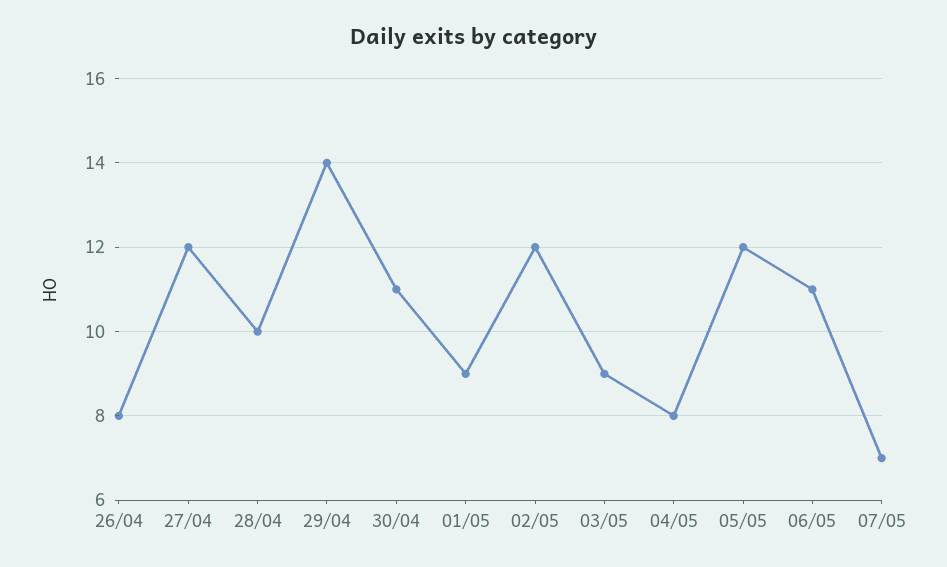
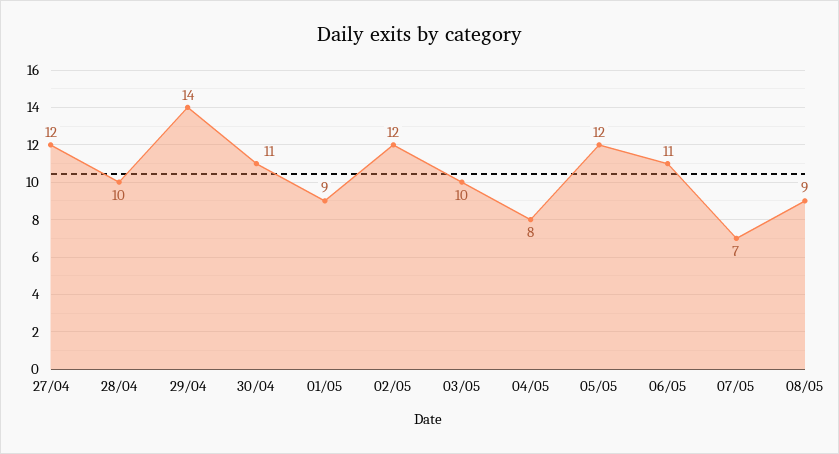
26/04: 8 -> none
03/05: 9 -> 10
08/05: none -> 9

